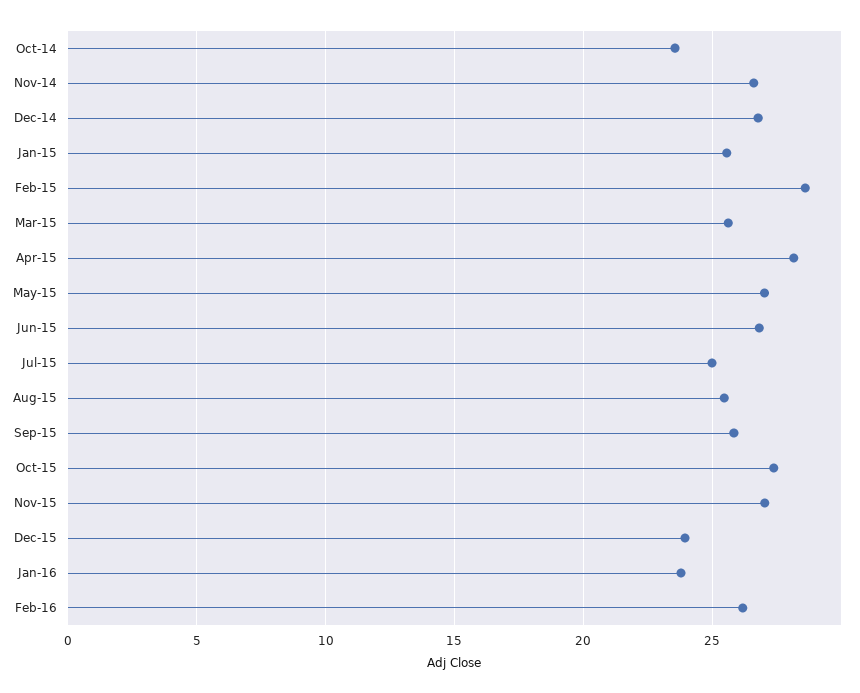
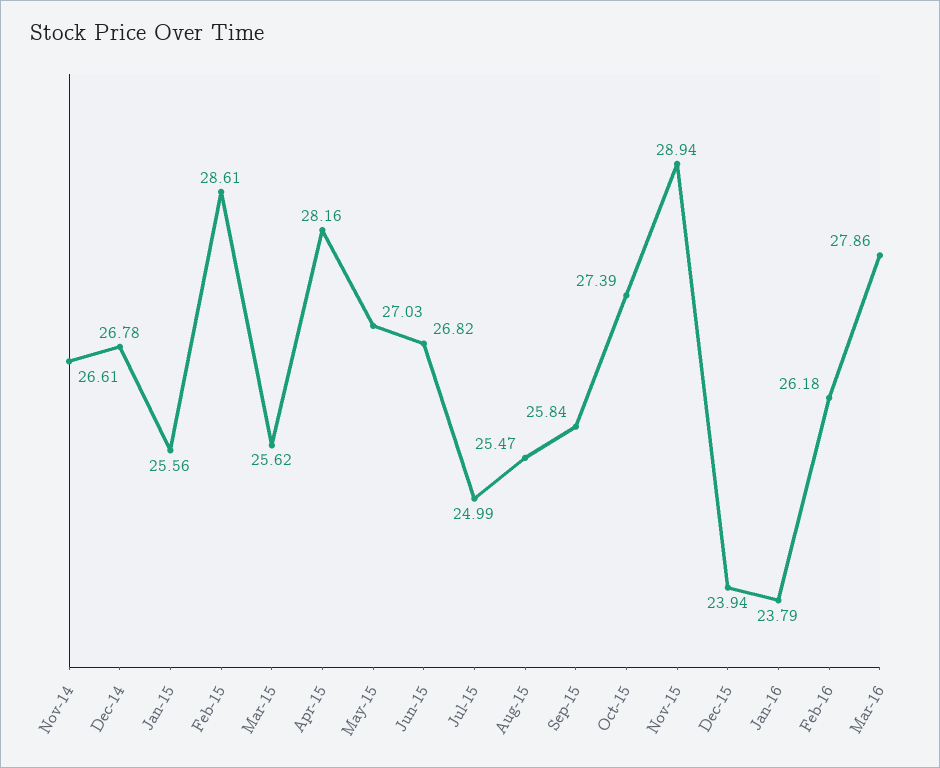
Oct-14: 23.5 -> none
Nov-15: 27 -> 28.94
Mar-16: none -> 27.86

